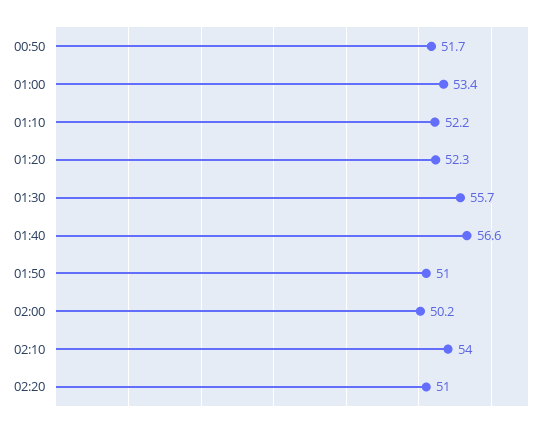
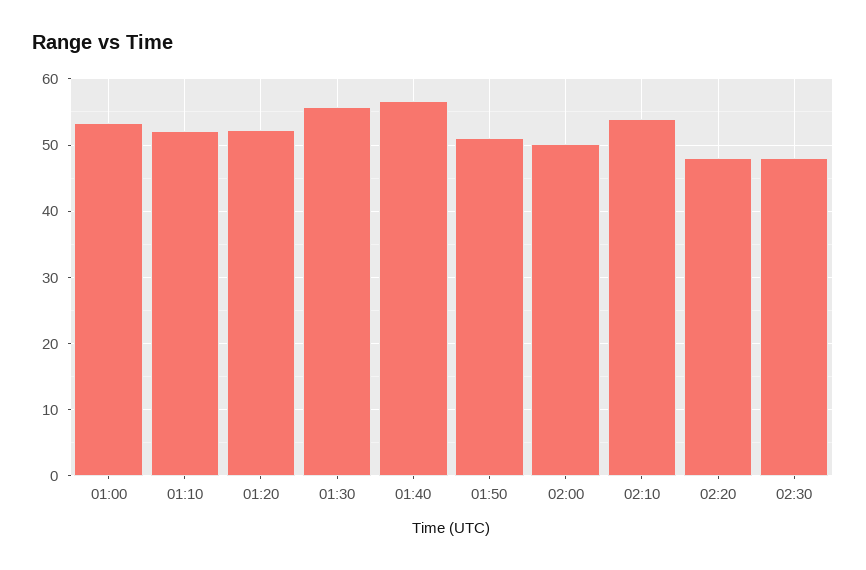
00:50: 51.7 -> none
02:20: 51 -> 48
02:30: none -> 48

